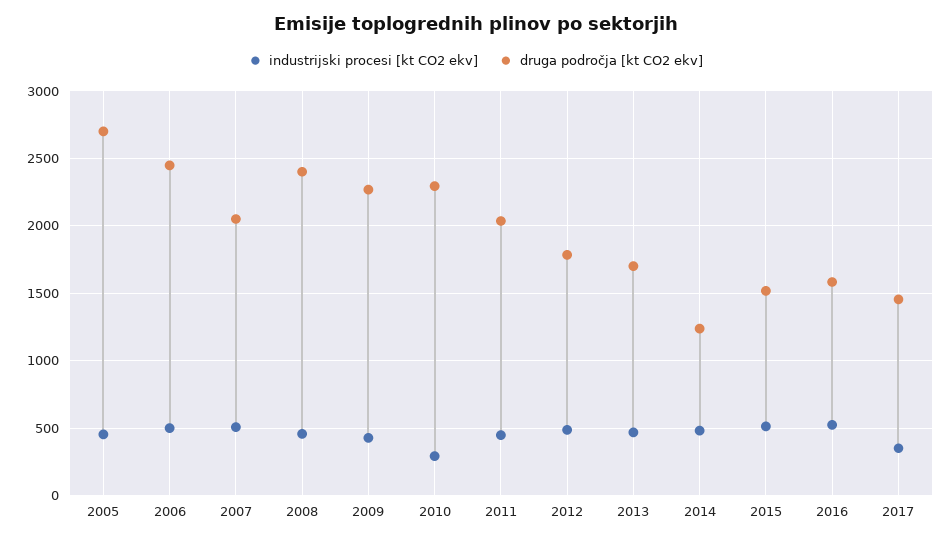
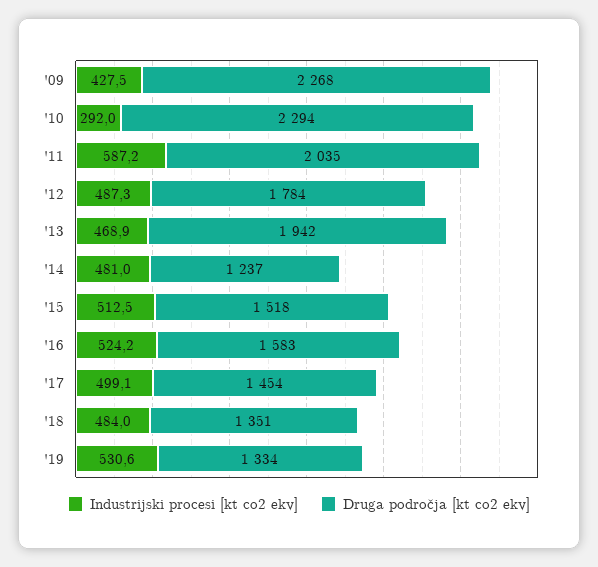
industrijski procesi [kt CO2 ekv], 2005: 450 -> none
druga področja [kt CO2 ekv], 2005: 2700 -> none
industrijski procesi [kt CO2 ekv], 2006: 500 -> none
druga področja [kt CO2 ekv], 2006: 2450 -> none
industrijski procesi [kt CO2 ekv], 2007: 500 -> none
druga področja [kt CO2 ekv], 2007: 2050 -> none
industrijski procesi [kt CO2 ekv], 2008: 450 -> none
druga področja [kt CO2 ekv], 2008: 2400 -> none
industrijski procesi [kt CO2 ekv], 2011: 450 -> 587.2
druga področja [kt CO2 ekv], 2013: 1700 -> 1942
industrijski procesi [kt CO2 ekv], 2017: 350 -> 499.1
industrijski procesi [kt CO2 ekv], '18: none -> 484
druga področja [kt CO2 ekv], '18: none -> 1351
industrijski procesi [kt CO2 ekv], '19: none -> 530.6
druga področja [kt CO2 ekv], '19: none -> 1334

